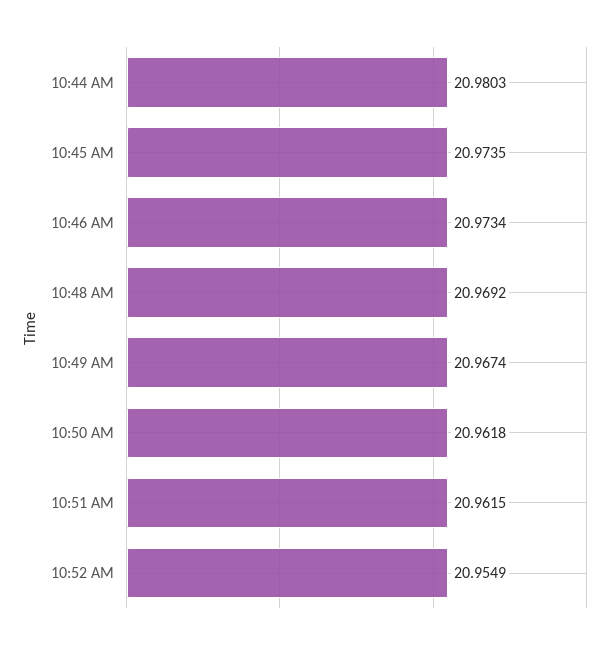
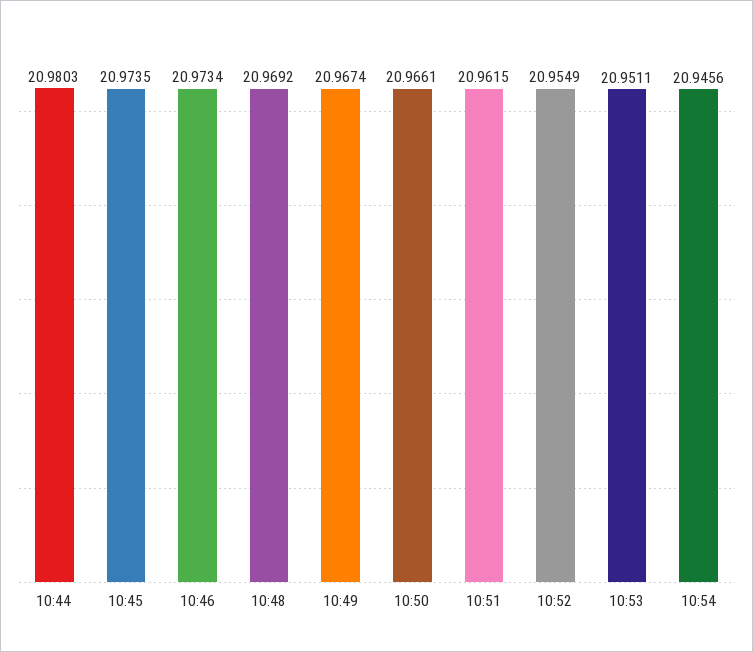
10:50 AM: 20.9618 -> 20.9661
10:53: none -> 20.9511
10:54: none -> 20.9456

